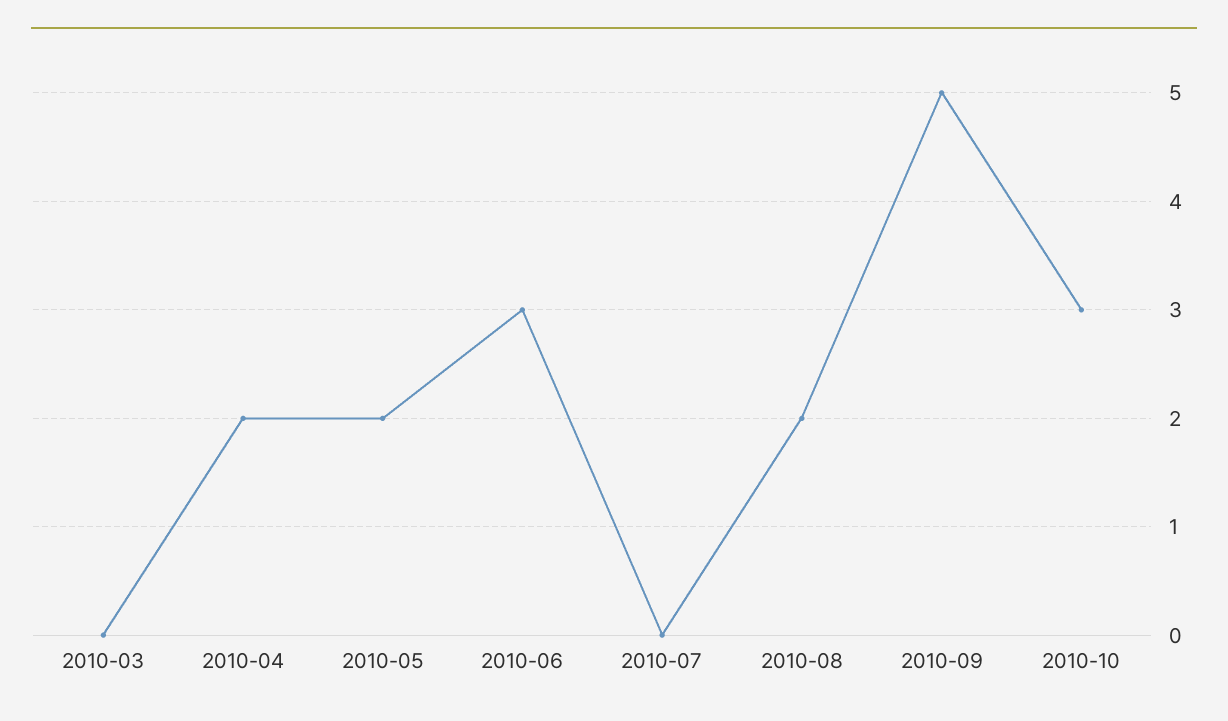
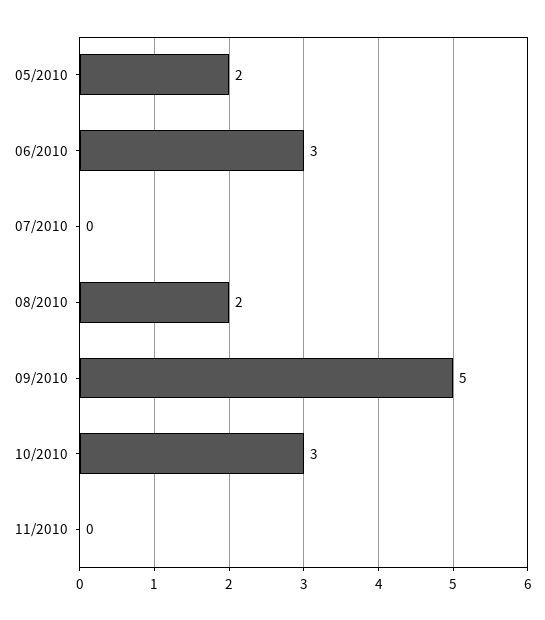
2010-03: 0 -> none
2010-04: 2 -> none
11/2010: none -> 0

